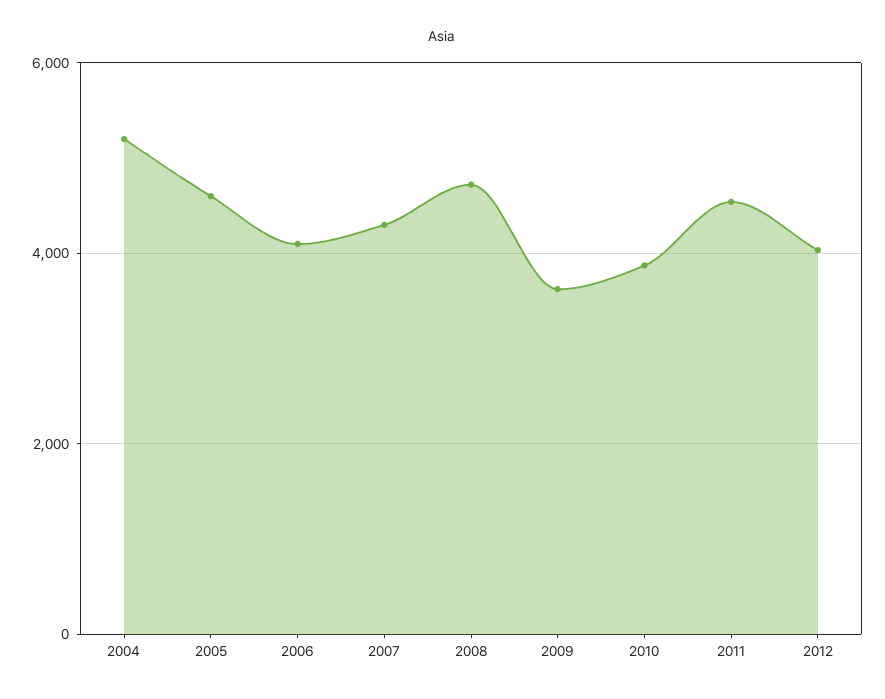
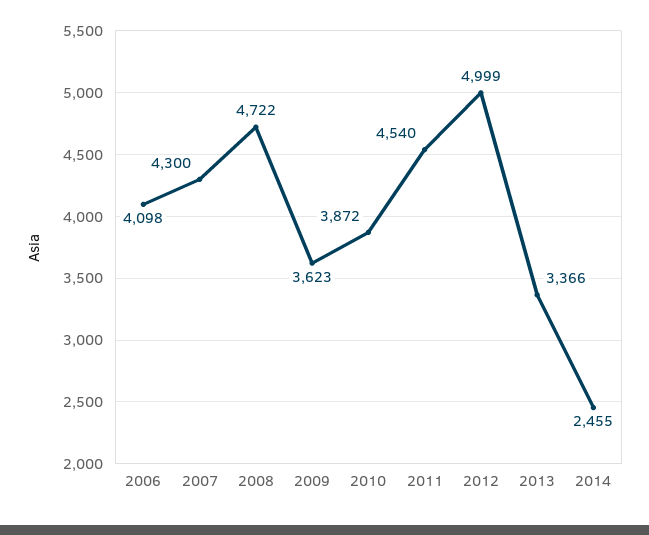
2004: 5200 -> none
2005: 4600 -> none
2012: 4000 -> 4999
2013: none -> 3366
2014: none -> 2455

